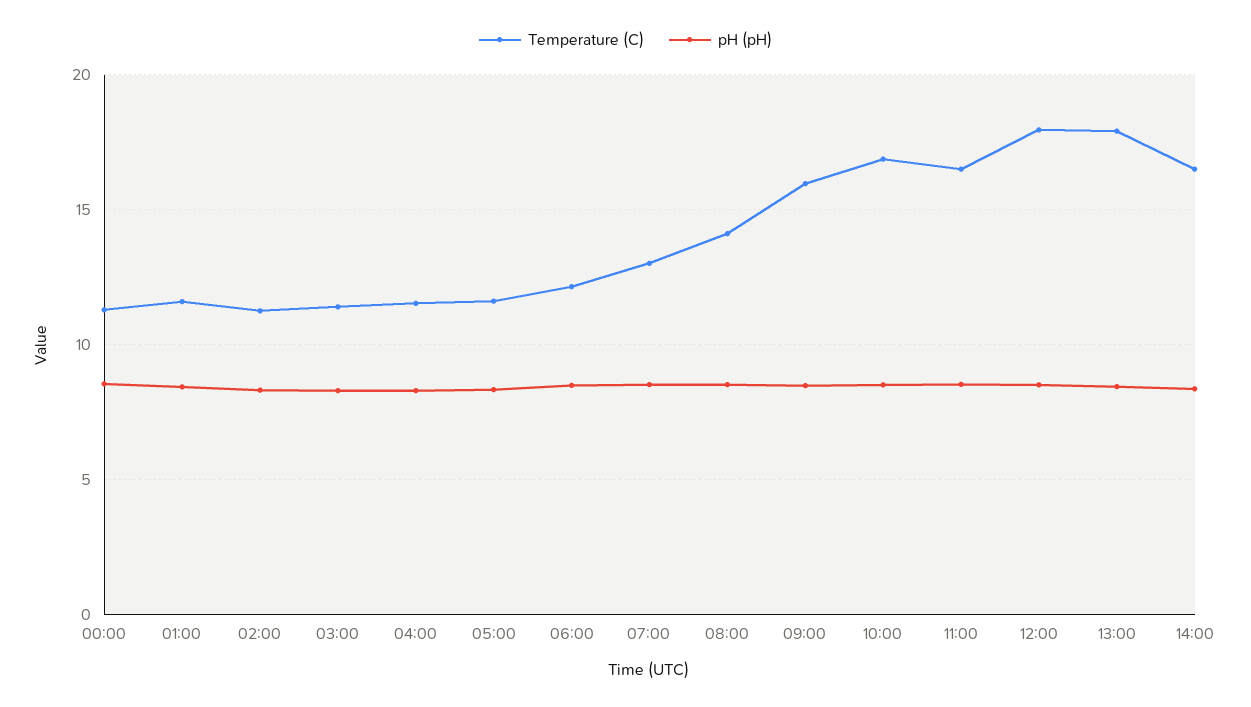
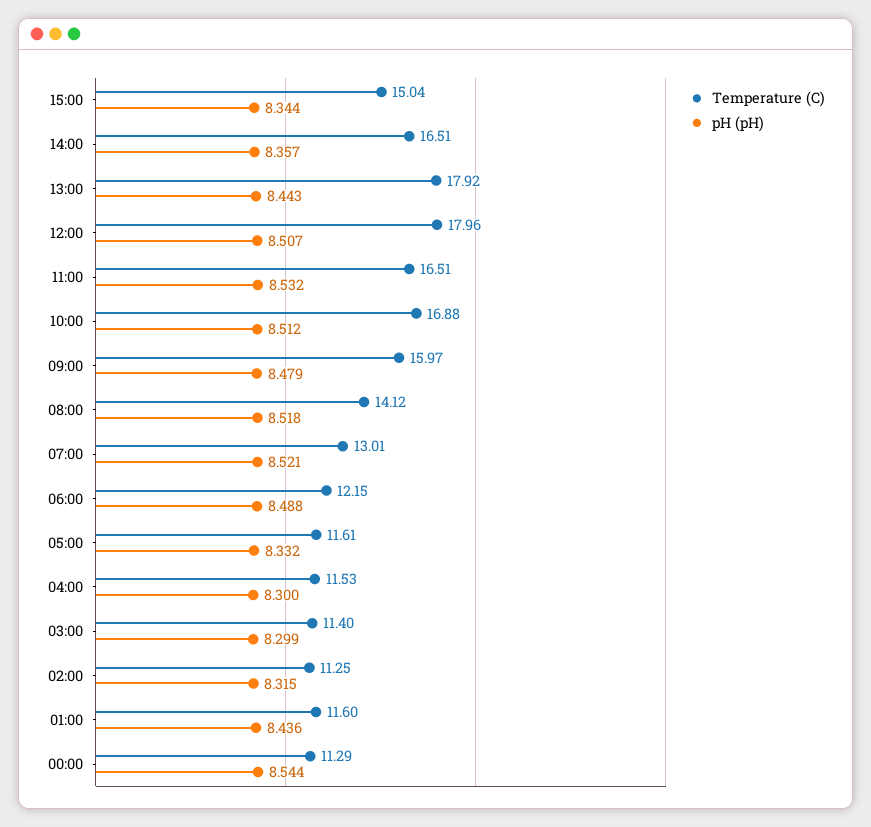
Temperature (C), 15:00: none -> 15.04
pH (pH), 15:00: none -> 8.344

